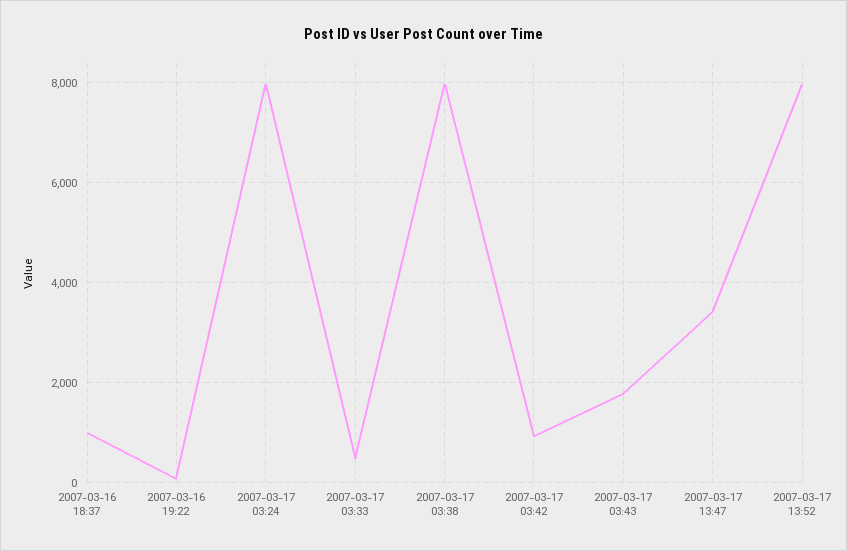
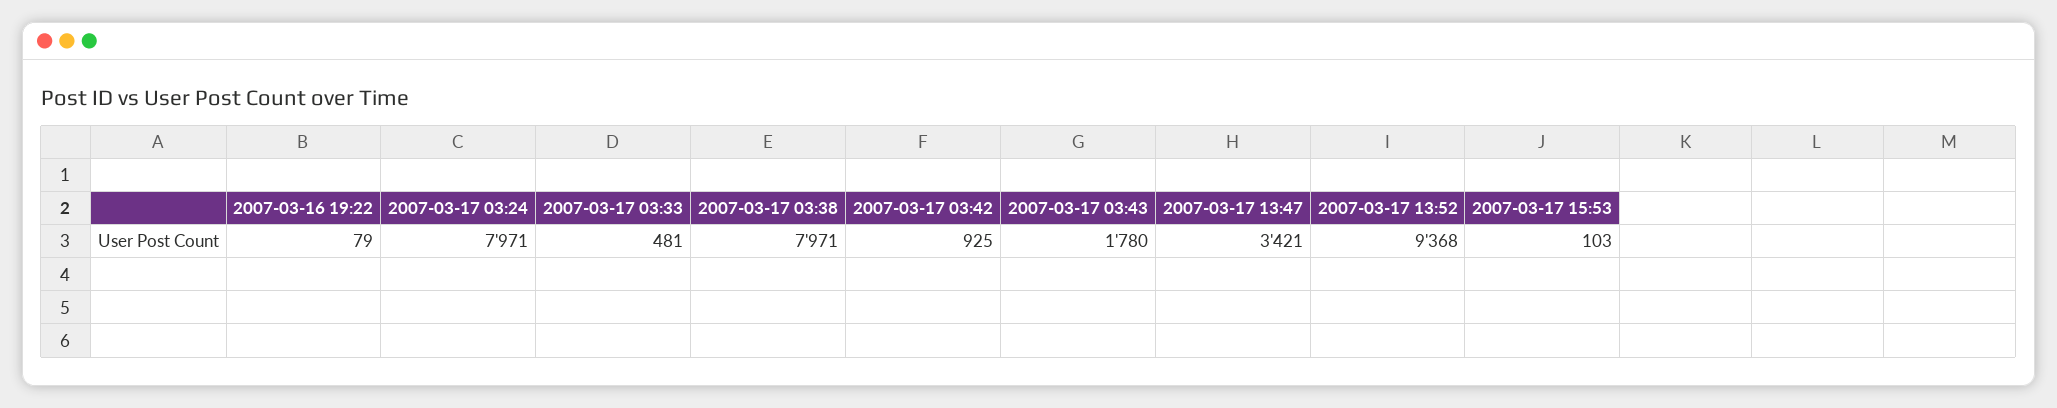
2007-03-16 18:37: 1000 -> none
2007-03-17 13:52: 8000 -> 9368
2007-03-17 15:53: none -> 103

